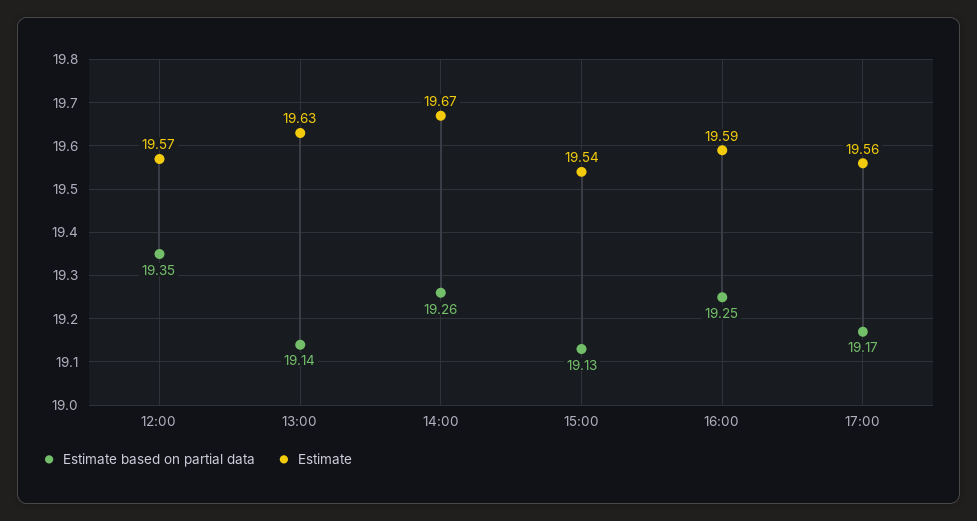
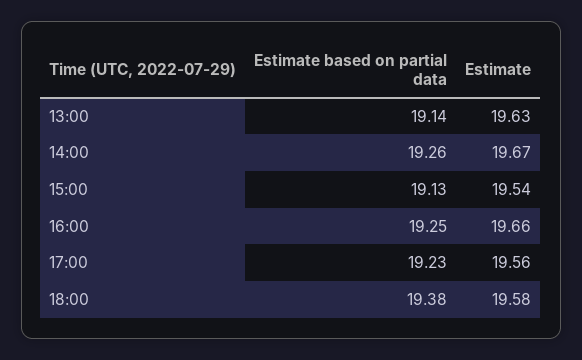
Estimate based on partial data, 12:00: 19.35 -> none
Estimate, 12:00: 19.57 -> none
Estimate, 16:00: 19.59 -> 19.66
Estimate based on partial data, 17:00: 19.17 -> 19.23
Estimate based on partial data, 18:00: none -> 19.38
Estimate, 18:00: none -> 19.58

